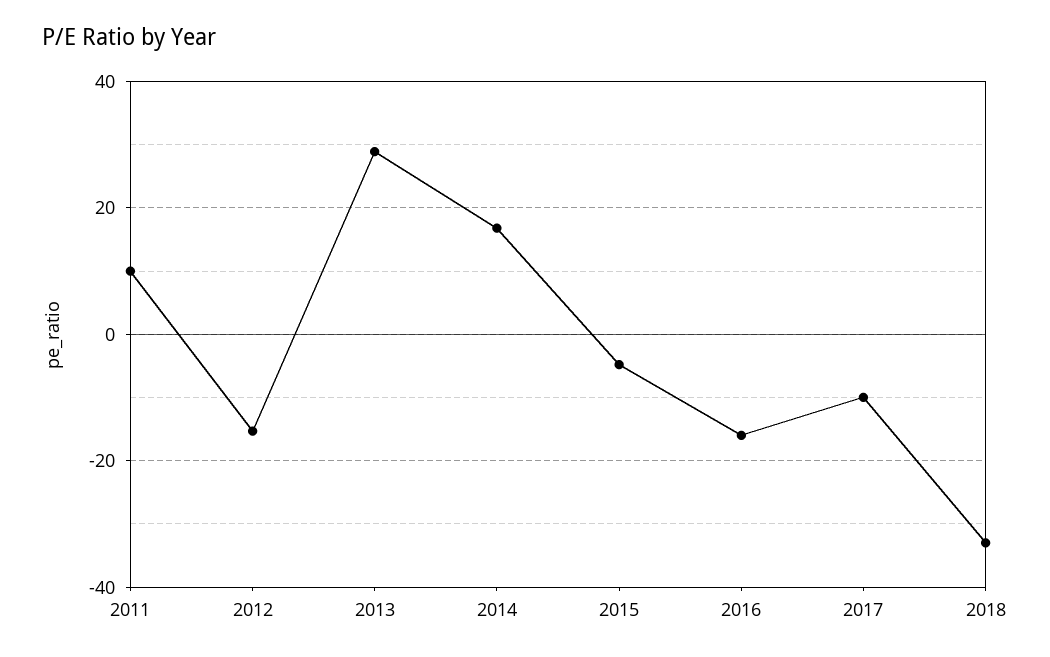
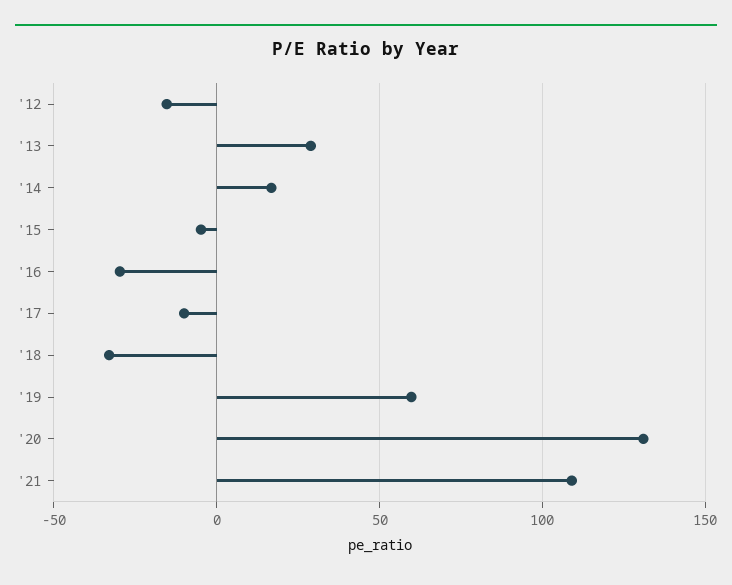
2011: 10 -> none
2016: -16 -> -30
'19: none -> 60
'20: none -> 130
'21: none -> 110

